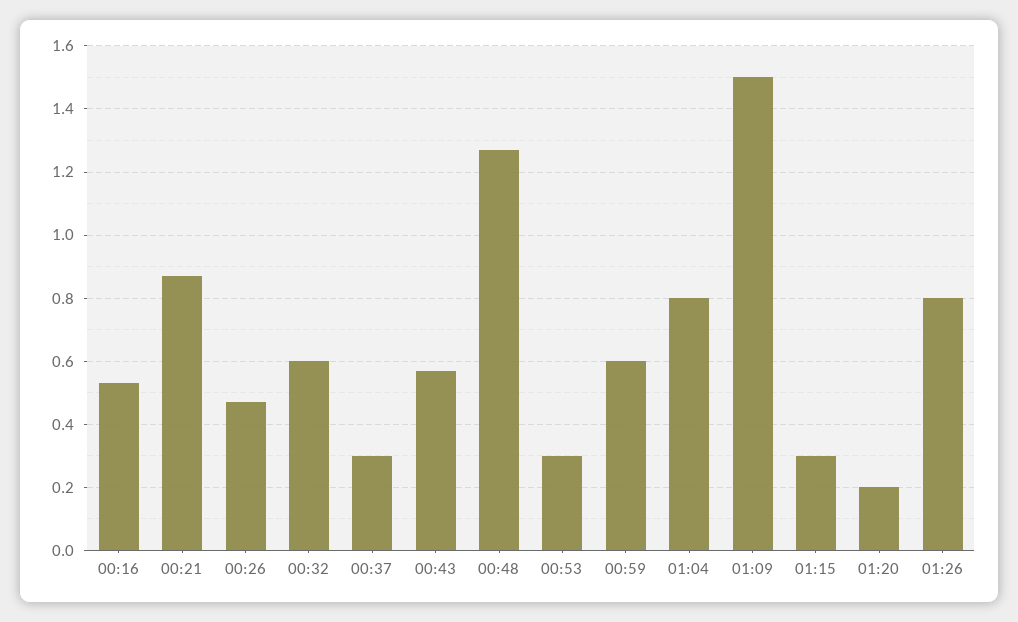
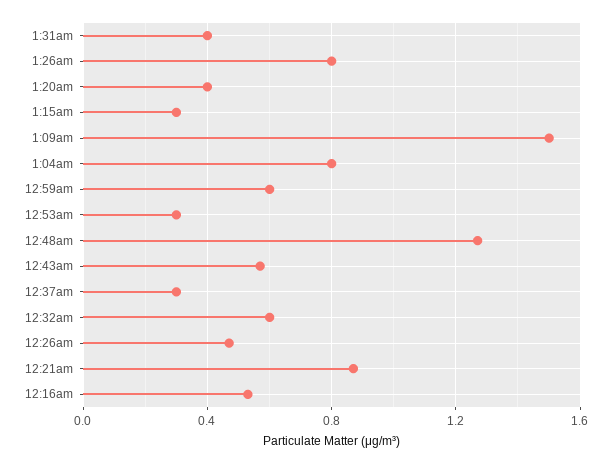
01:20: 0.2 -> 0.4
1:31am: none -> 0.4

